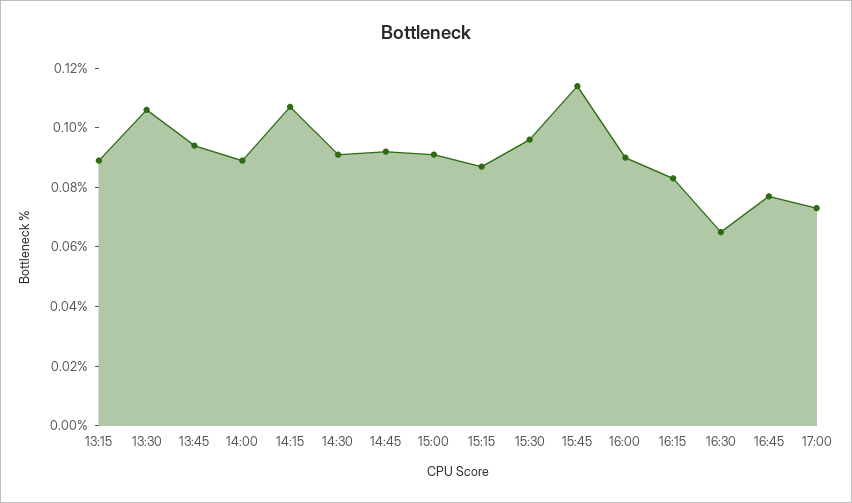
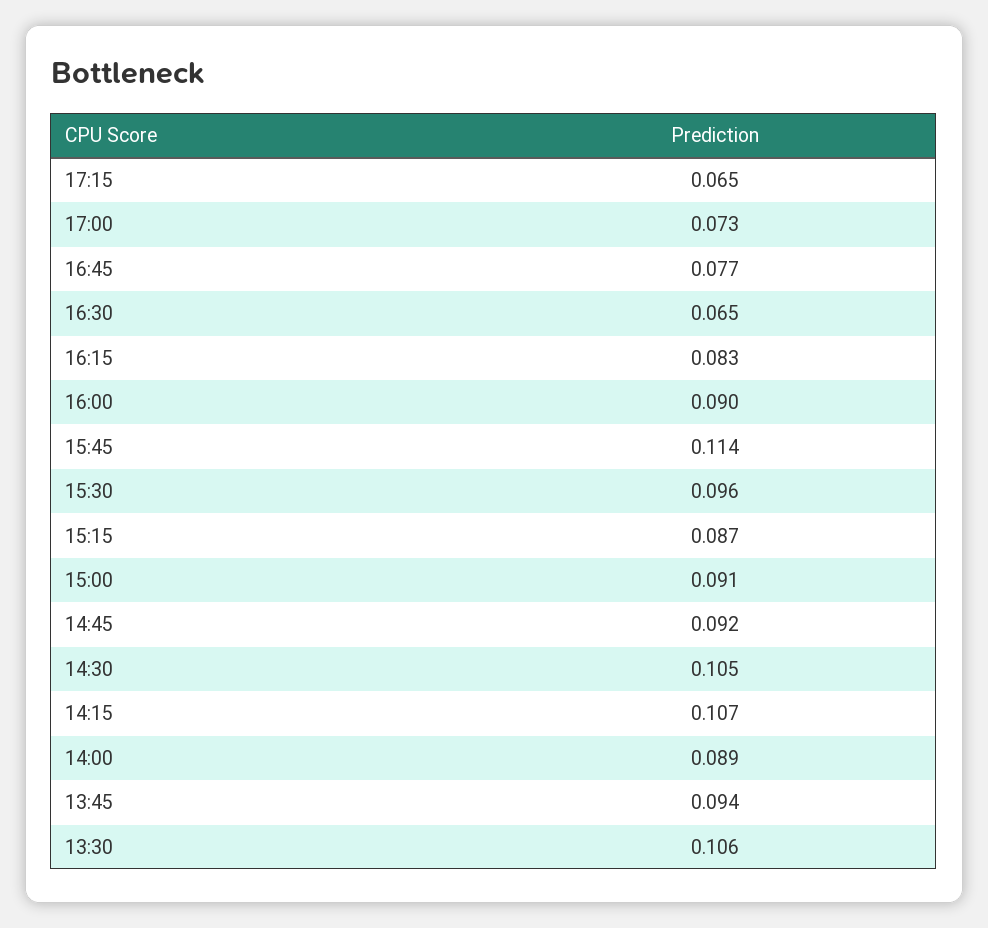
13:15: 0.09 -> none
14:30: 0.09 -> 0.105
17:15: none -> 0.065

